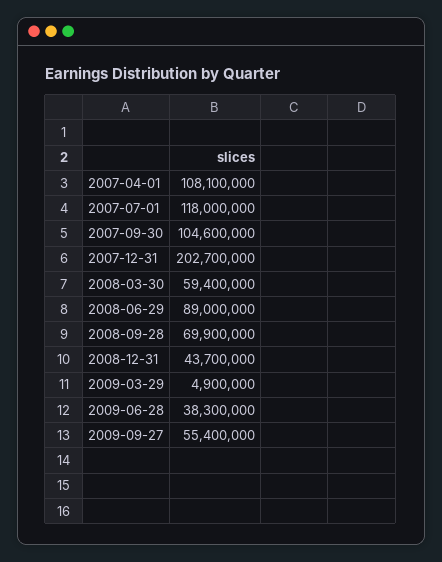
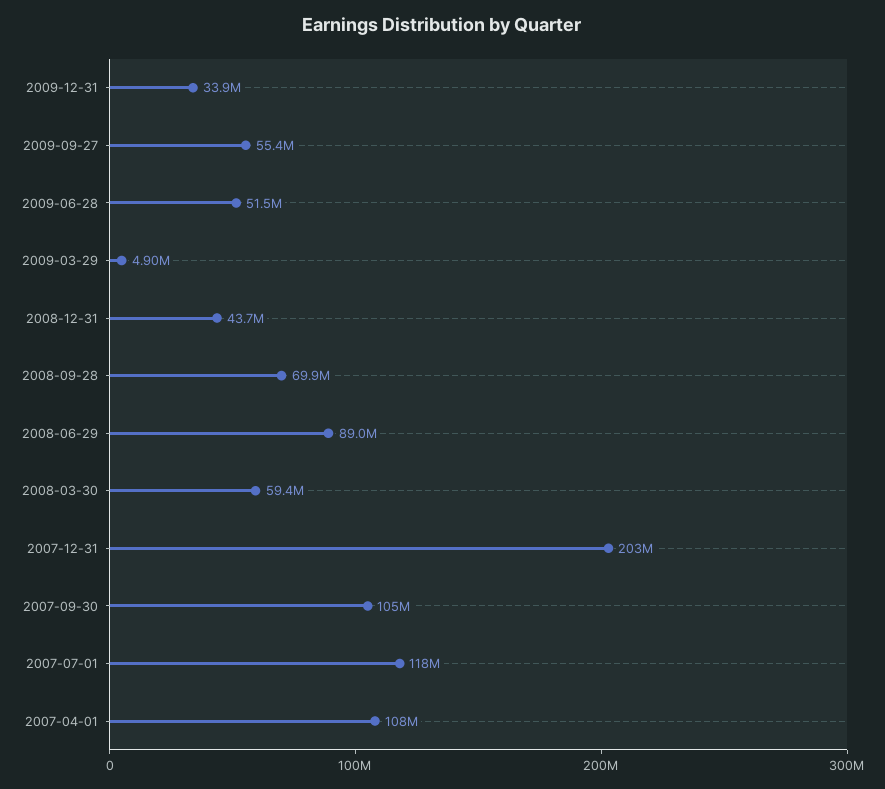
2009-06-28: 38300000 -> 51500000
2009-12-31: none -> 33900000

